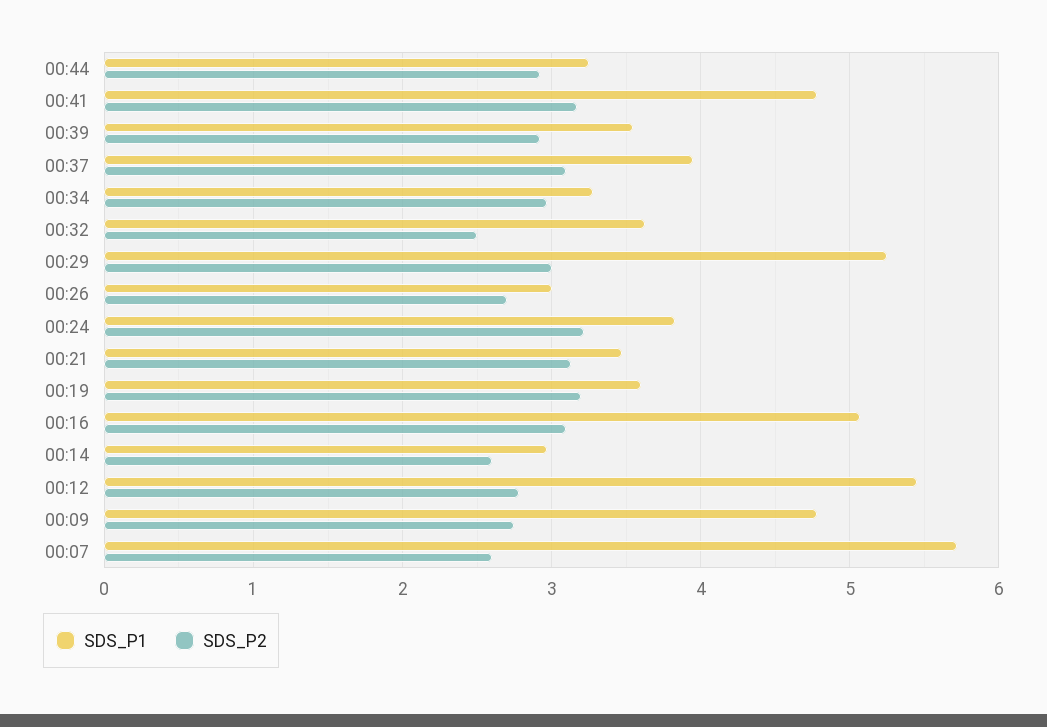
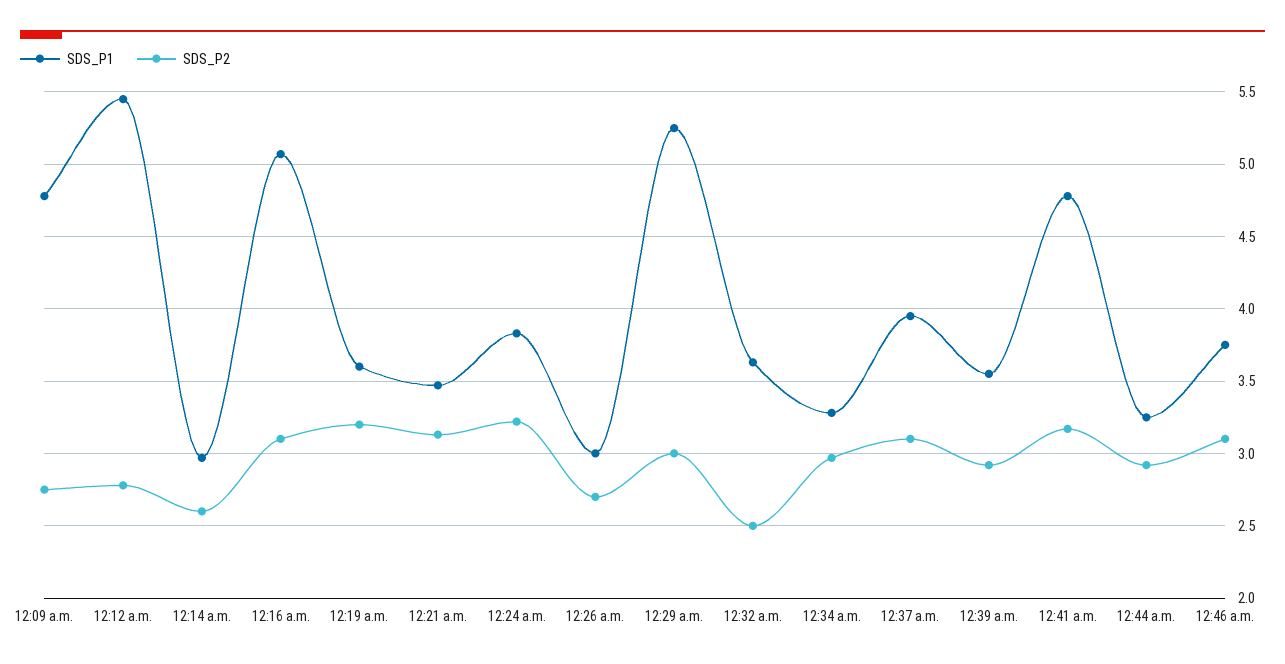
SDS_P1, 00:07: 5.7 -> none
SDS_P2, 00:07: 2.6 -> none
SDS_P1, 12:46 a.m.: none -> 3.75
SDS_P2, 12:46 a.m.: none -> 3.1

